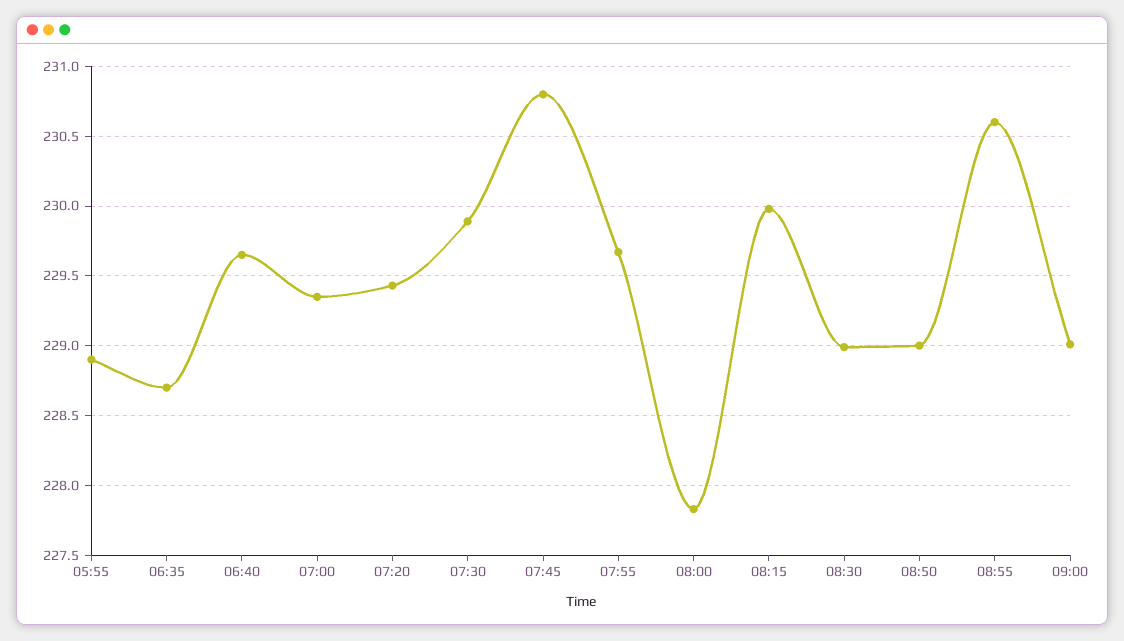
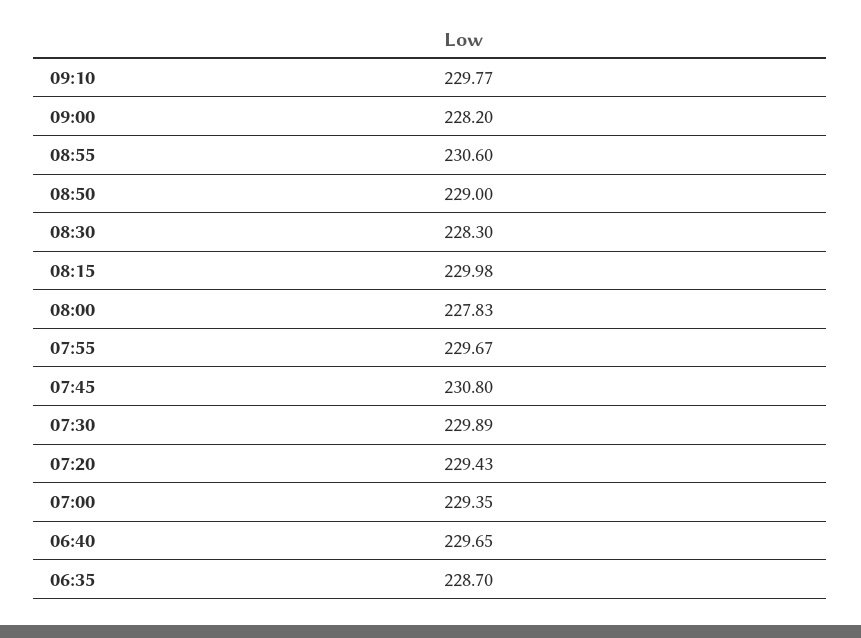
05:55: 228.9 -> none
08:30: 229 -> 228.3
09:00: 229 -> 228.2
09:10: none -> 229.77

